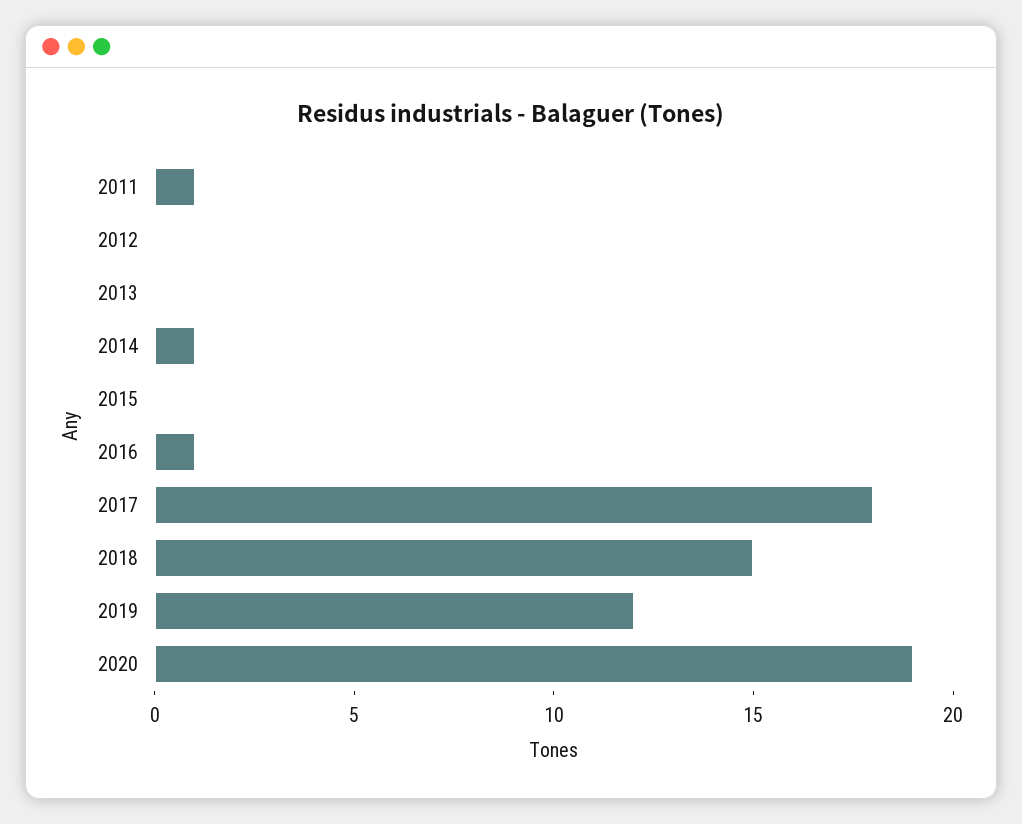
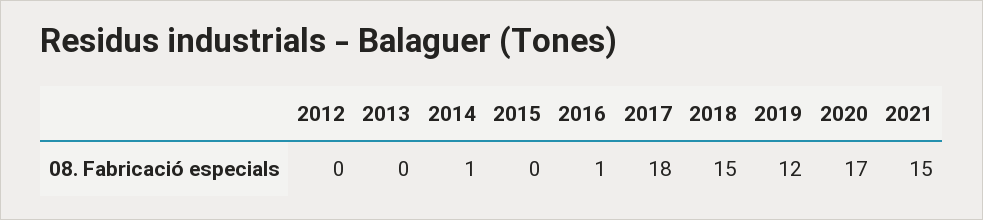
2011: 1 -> none
2020: 19 -> 17
2021: none -> 15

